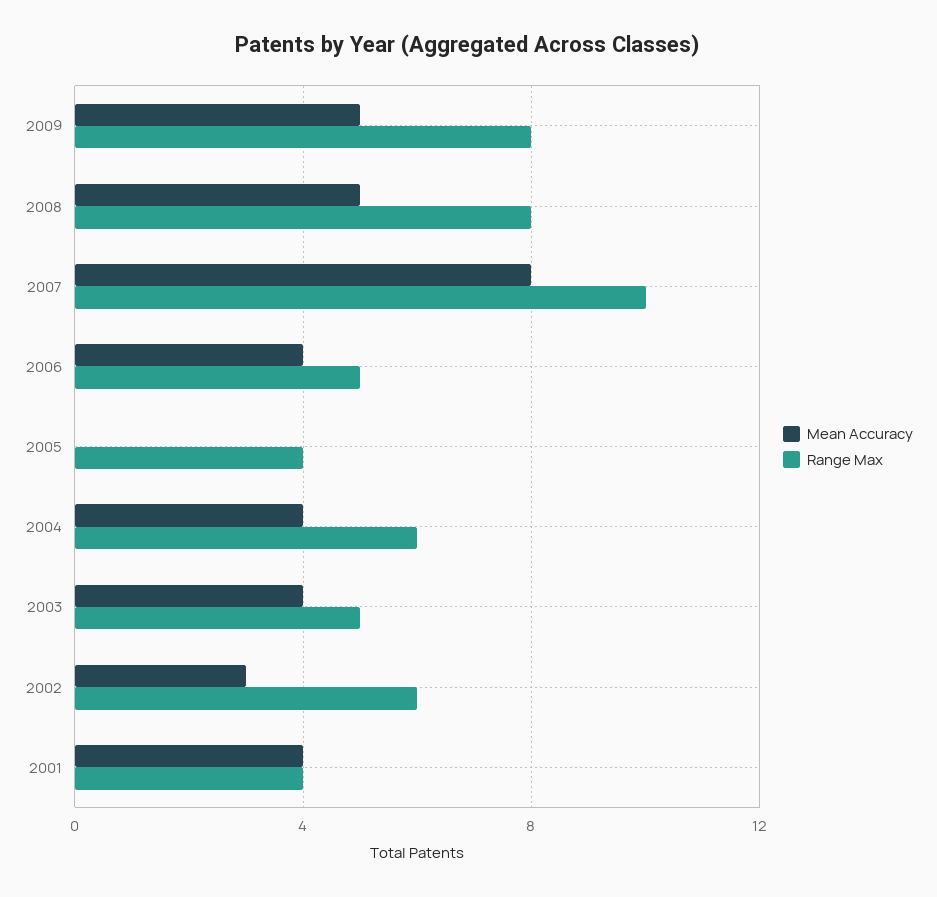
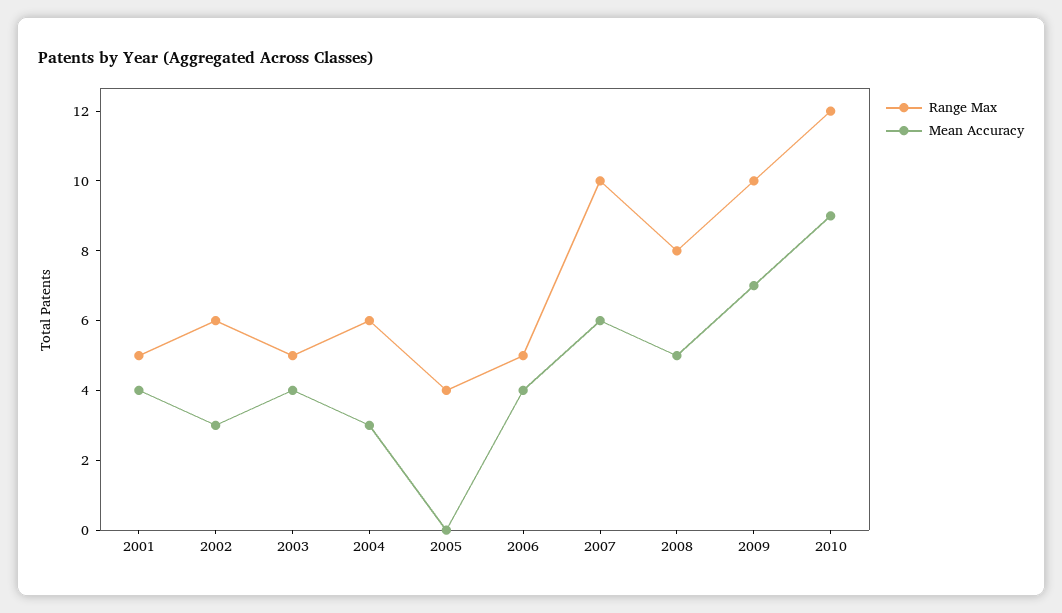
Mean Accuracy, 2009: 5 -> 7
Range Max, 2009: 8 -> 10
Mean Accuracy, 2007: 8 -> 6
Mean Accuracy, 2004: 4 -> 3
Range Max, 2001: 4 -> 5
Range Max, 2010: none -> 12
Mean Accuracy, 2010: none -> 9

